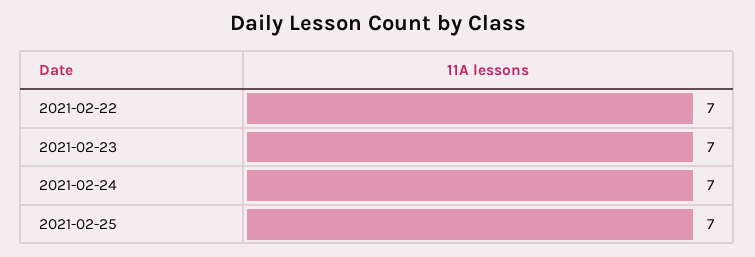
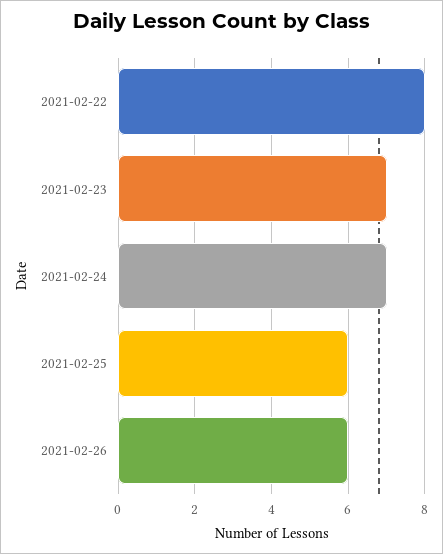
2021-02-22: 7 -> 8
2021-02-25: 7 -> 6
2021-02-26: none -> 6

